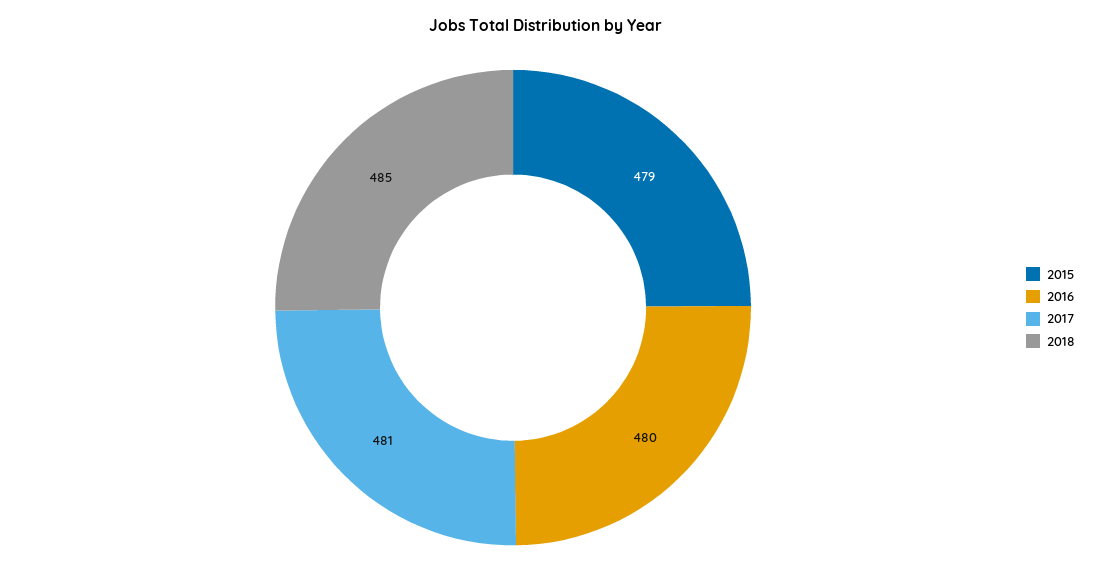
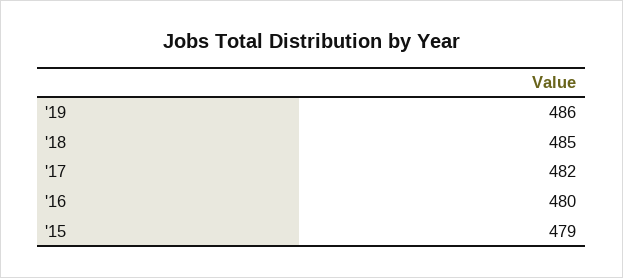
2017: 481 -> 482
'19: none -> 486

